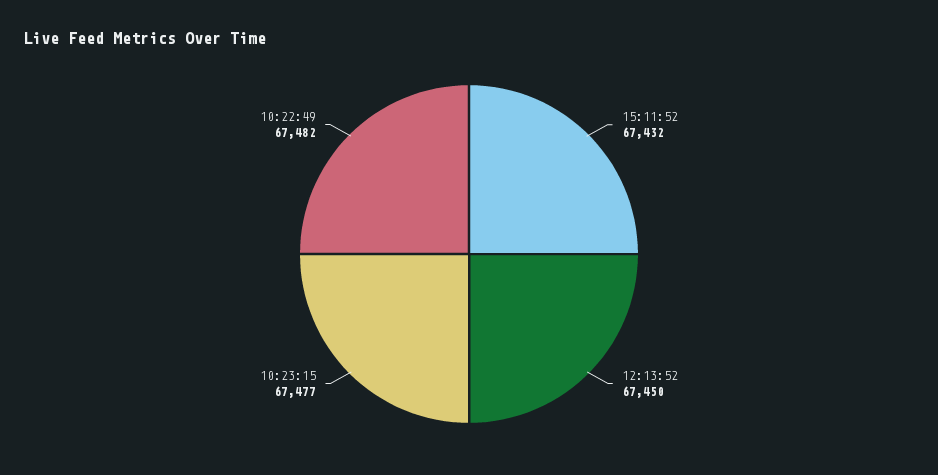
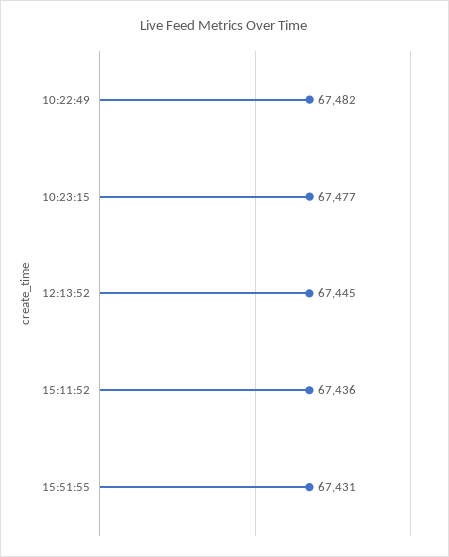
15:11:52: 67432 -> 67436
12:13:52: 67450 -> 67445
15:51:55: none -> 67431

